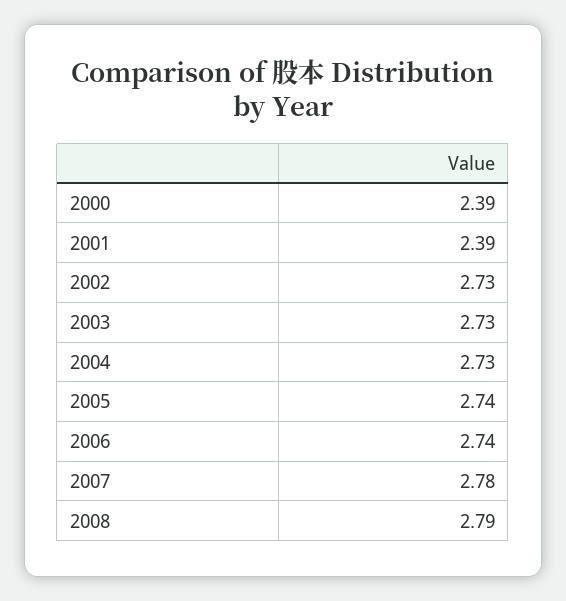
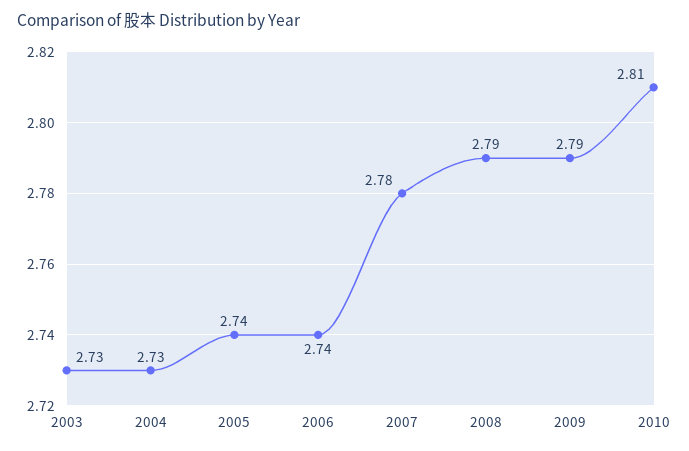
2000: 2.39 -> none
2001: 2.39 -> none
2002: 2.73 -> none
2009: none -> 2.79
2010: none -> 2.81

